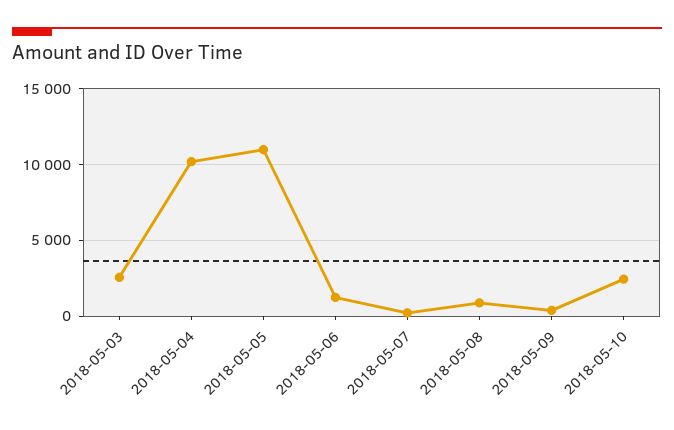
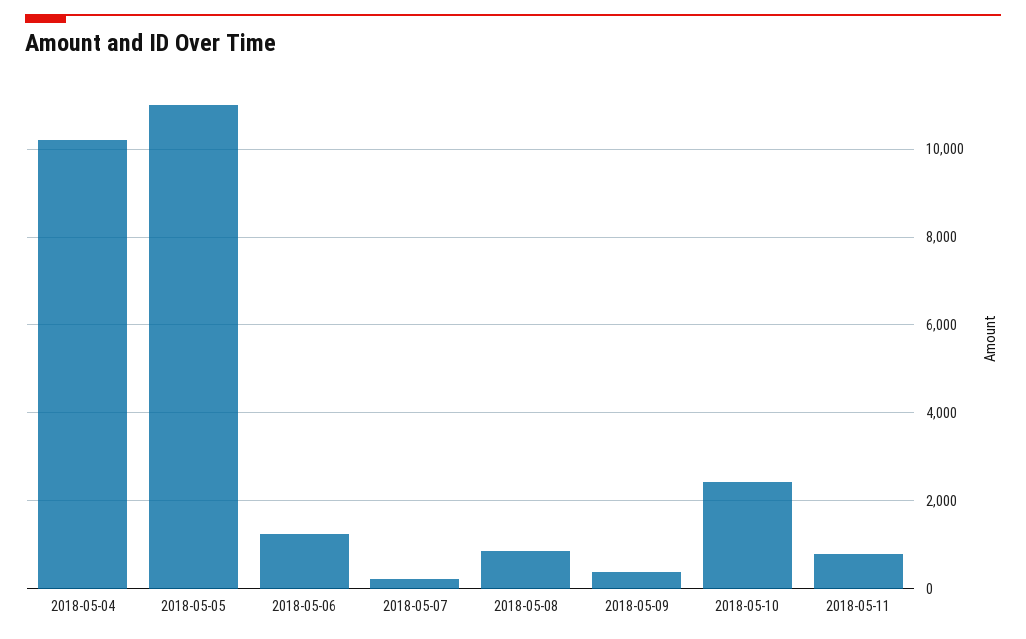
2018-05-03: 2500 -> none
2018-05-11: none -> 800

